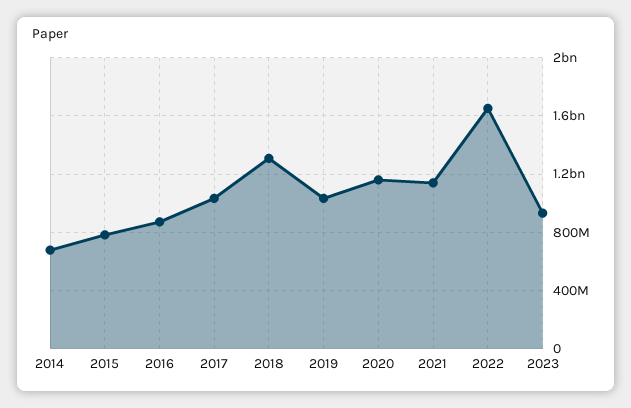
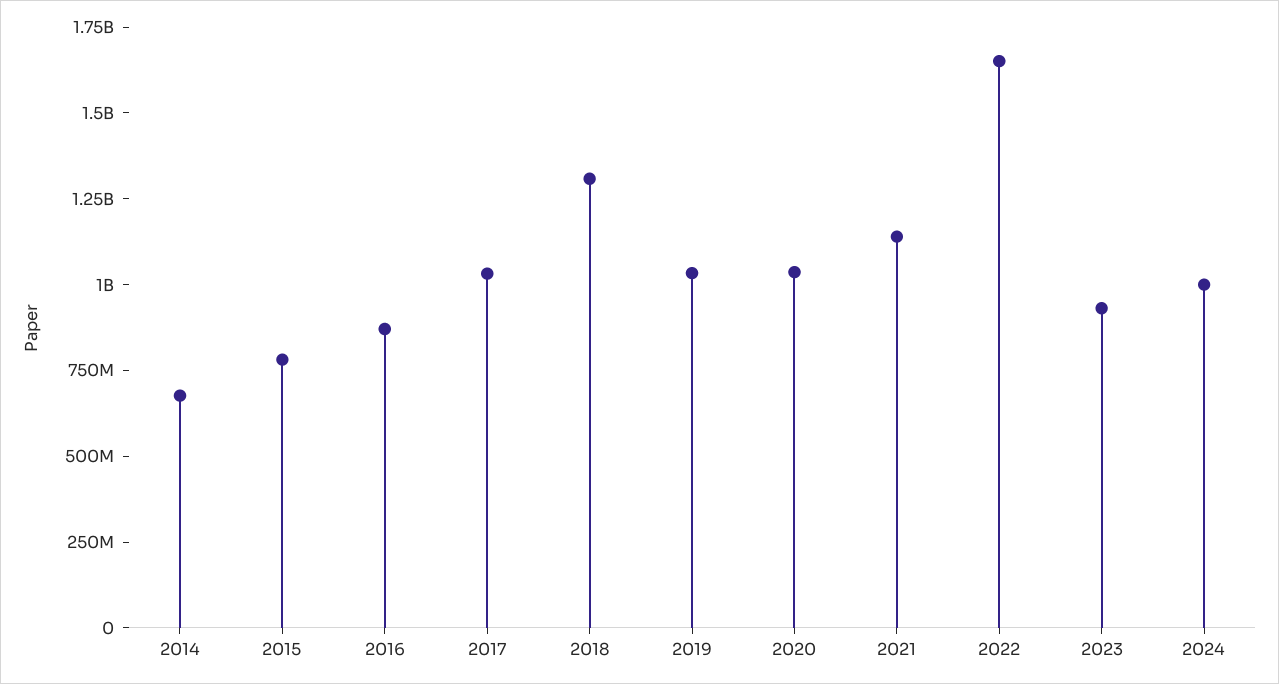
2020: 1150000000 -> 1050000000
2024: none -> 1000000000

